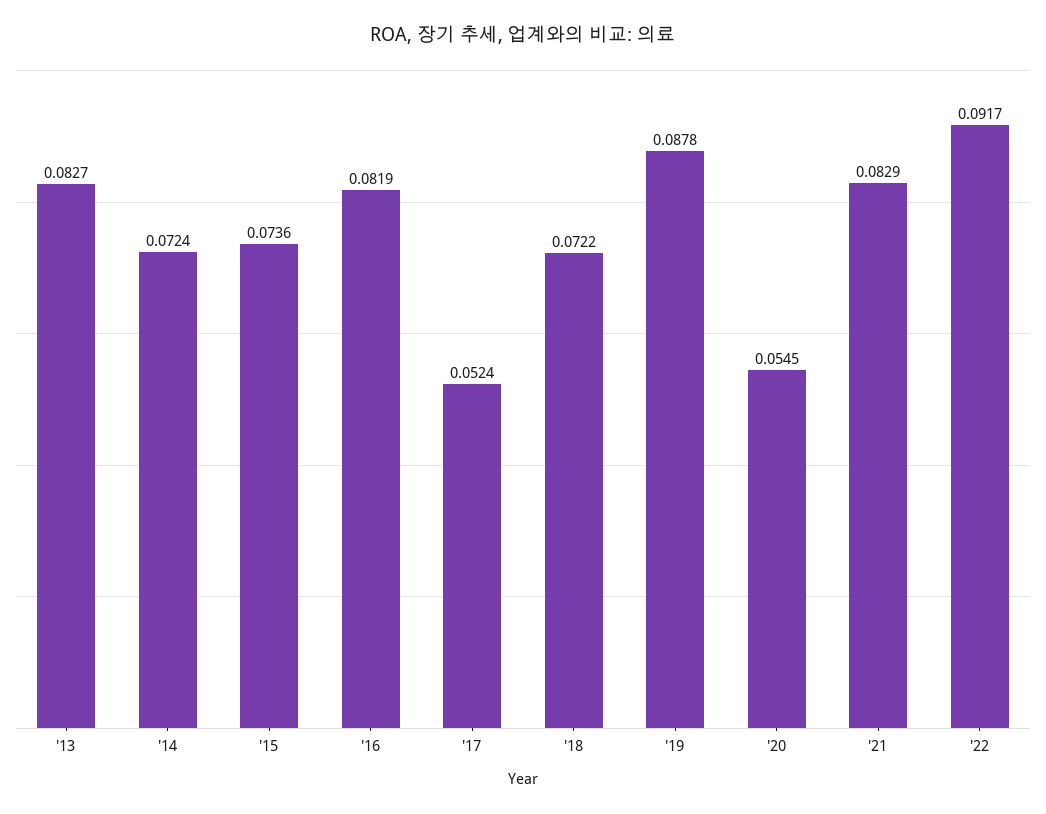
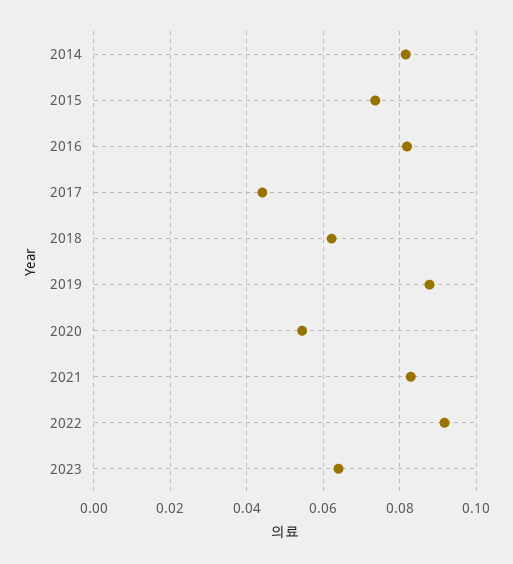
'13: 0.0827 -> none
'14: 0.0724 -> 0.082
'17: 0.0524 -> 0.044
'18: 0.0722 -> 0.062
2023: none -> 0.064

